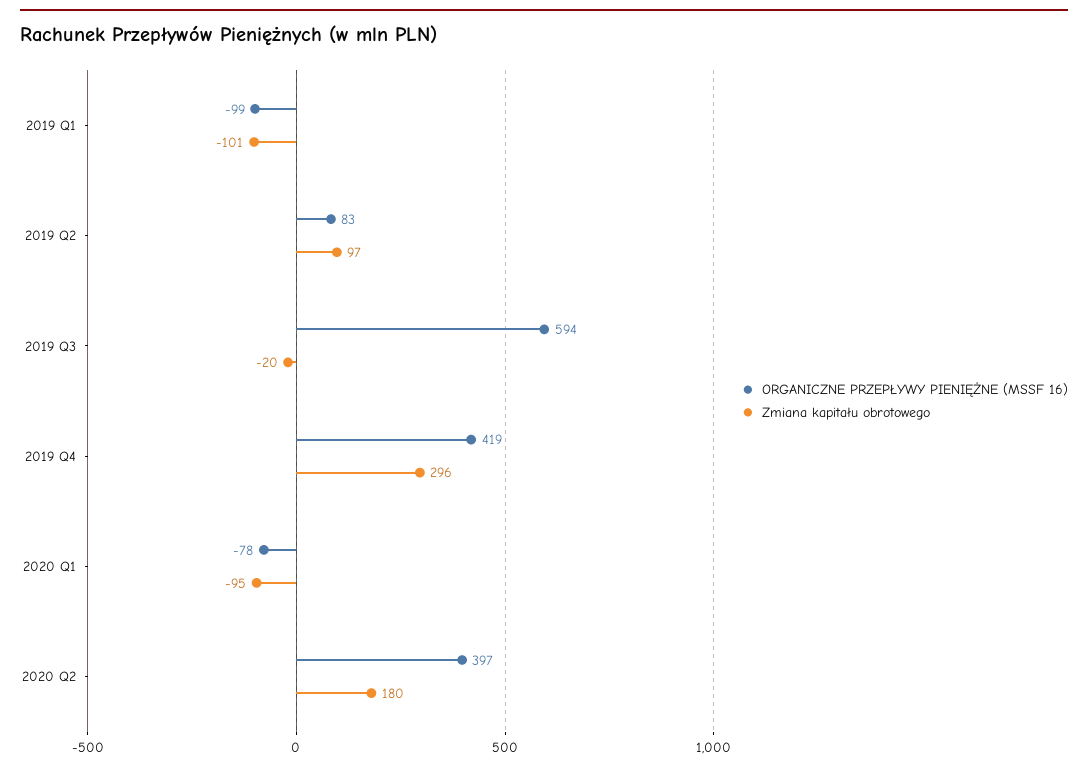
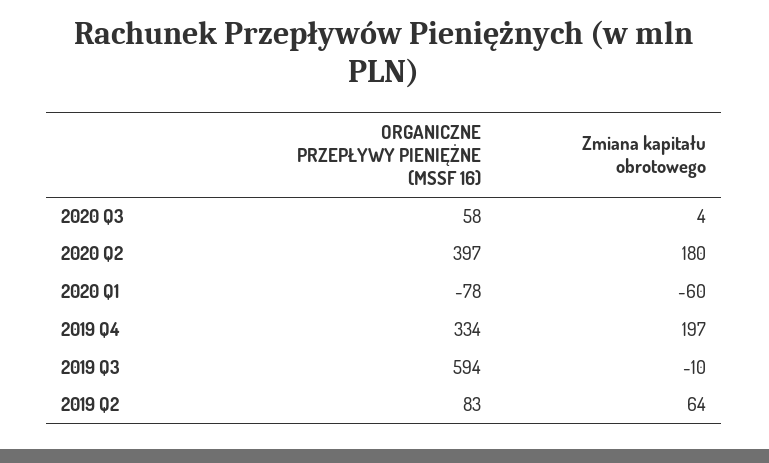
ORGANICZNE PRZEPŁYWY PIENIĘŻNE (MSSF 16), 2019 Q1: -99 -> none
Zmiana kapitału obrotowego, 2019 Q1: -101 -> none
Zmiana kapitału obrotowego, 2019 Q2: 97 -> 64
Zmiana kapitału obrotowego, 2019 Q3: -20 -> -10
ORGANICZNE PRZEPŁYWY PIENIĘŻNE (MSSF 16), 2019 Q4: 419 -> 334
Zmiana kapitału obrotowego, 2019 Q4: 296 -> 197
Zmiana kapitału obrotowego, 2020 Q1: -95 -> -60
ORGANICZNE PRZEPŁYWY PIENIĘŻNE (MSSF 16), 2020 Q3: none -> 58
Zmiana kapitału obrotowego, 2020 Q3: none -> 4

